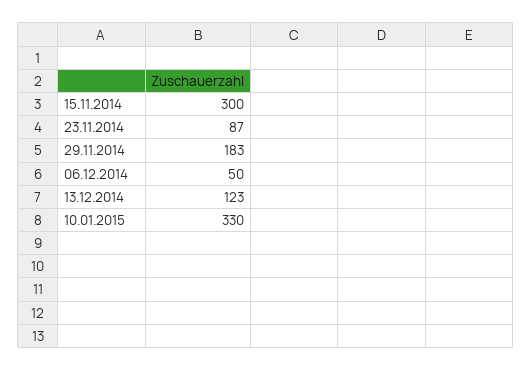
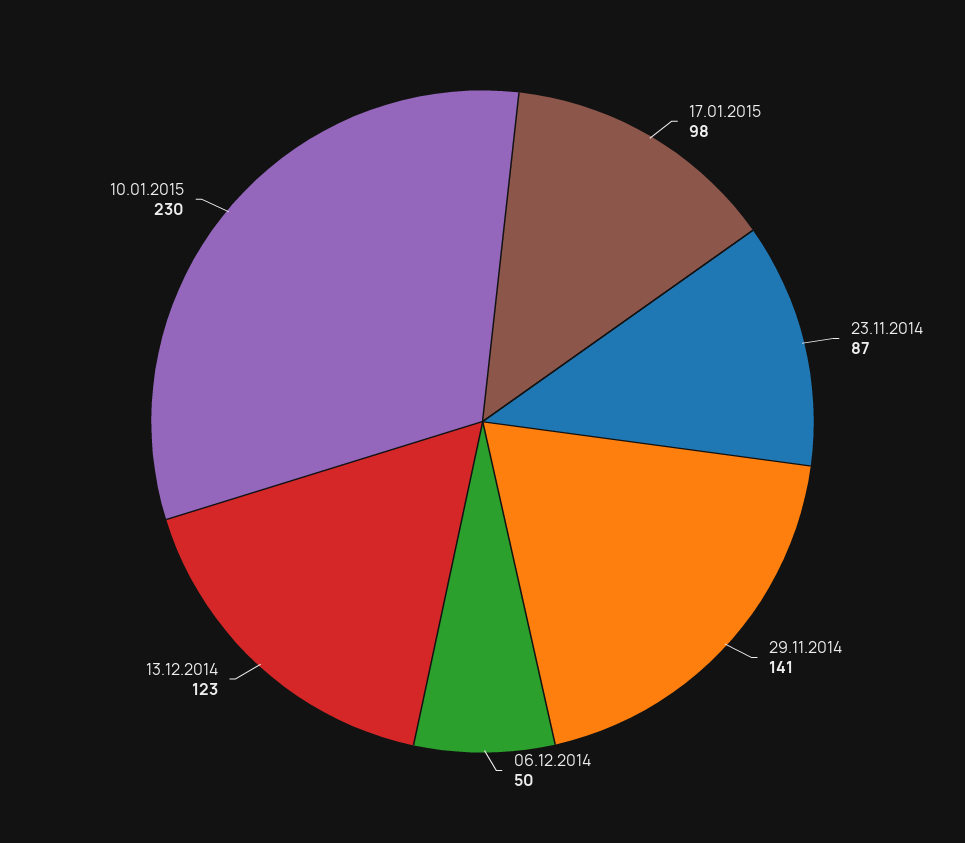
15.11.2014: 300 -> none
29.11.2014: 183 -> 141
10.01.2015: 330 -> 230
17.01.2015: none -> 98

